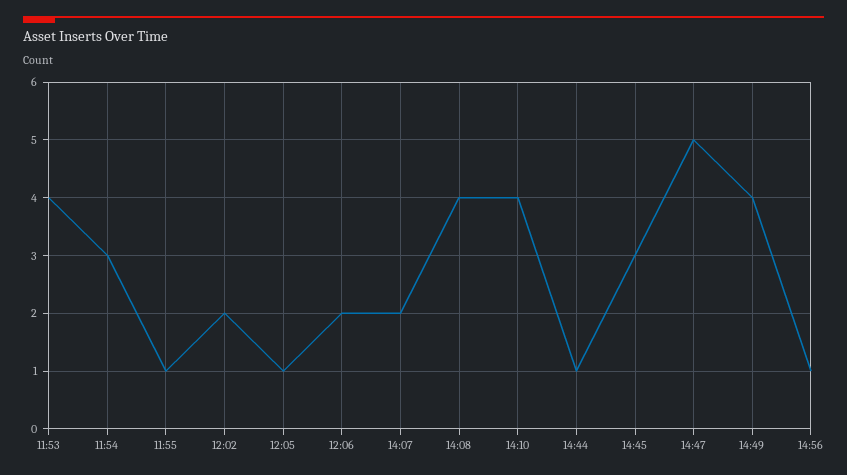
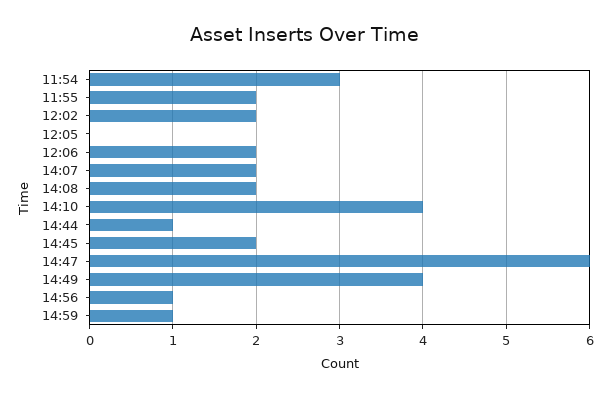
11:53: 4 -> none
11:55: 1 -> 2
12:05: 1 -> 0
14:08: 4 -> 2
14:45: 3 -> 2
14:47: 5 -> 6
14:59: none -> 1

